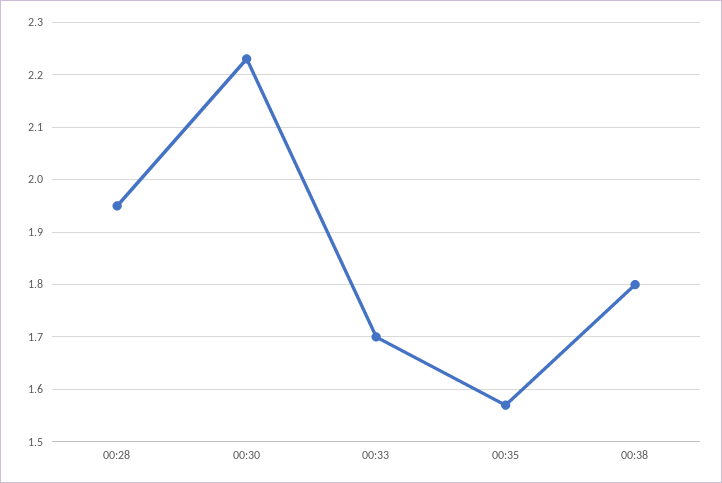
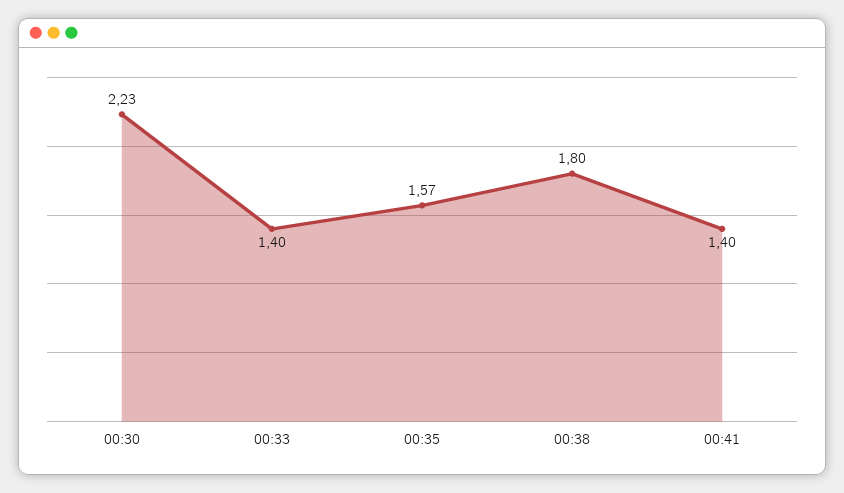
00:28: 1.95 -> none
00:33: 1.7 -> 1.4
00:41: none -> 1.4

